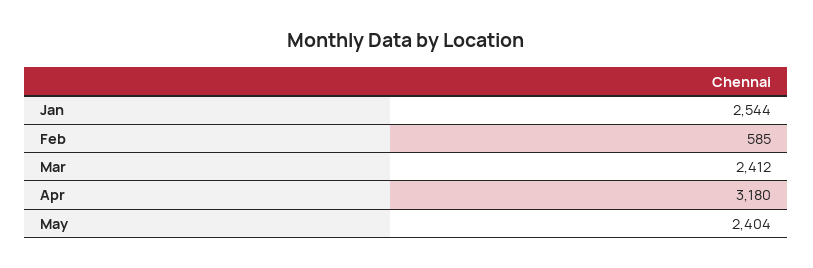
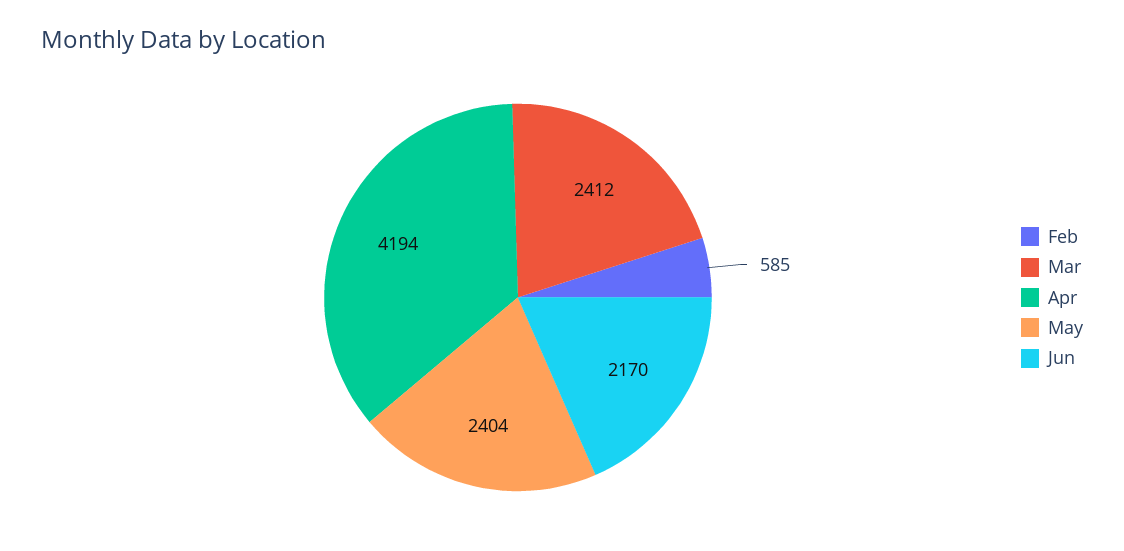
Jan: 2544 -> none
Apr: 3180 -> 4194
Jun: none -> 2170

